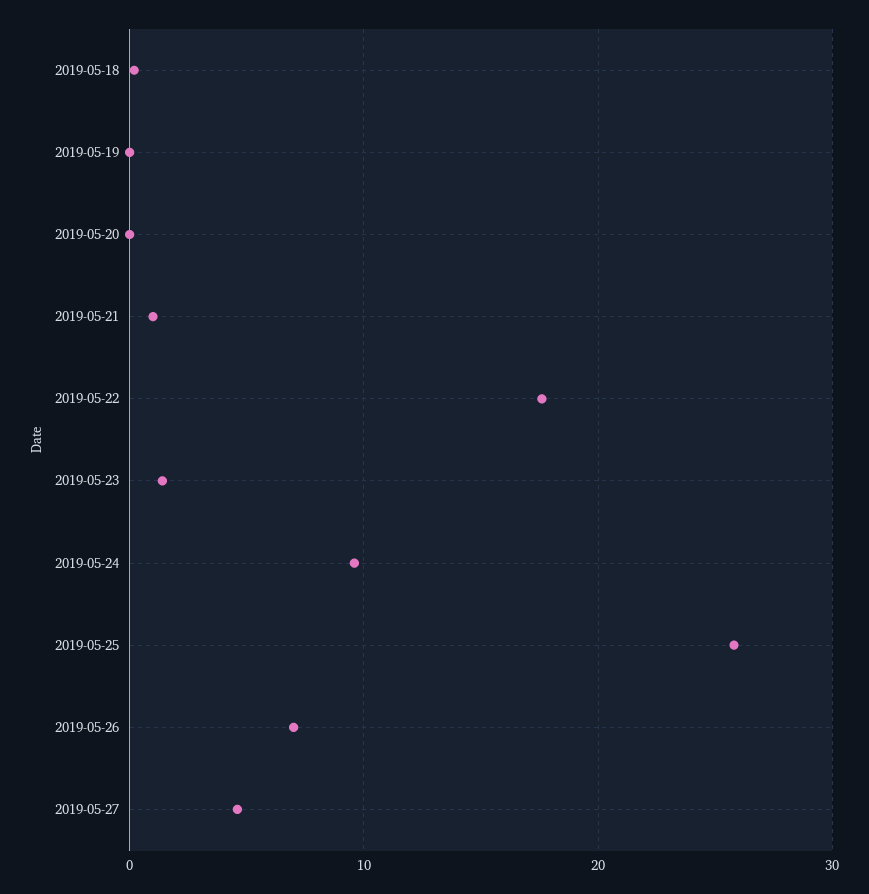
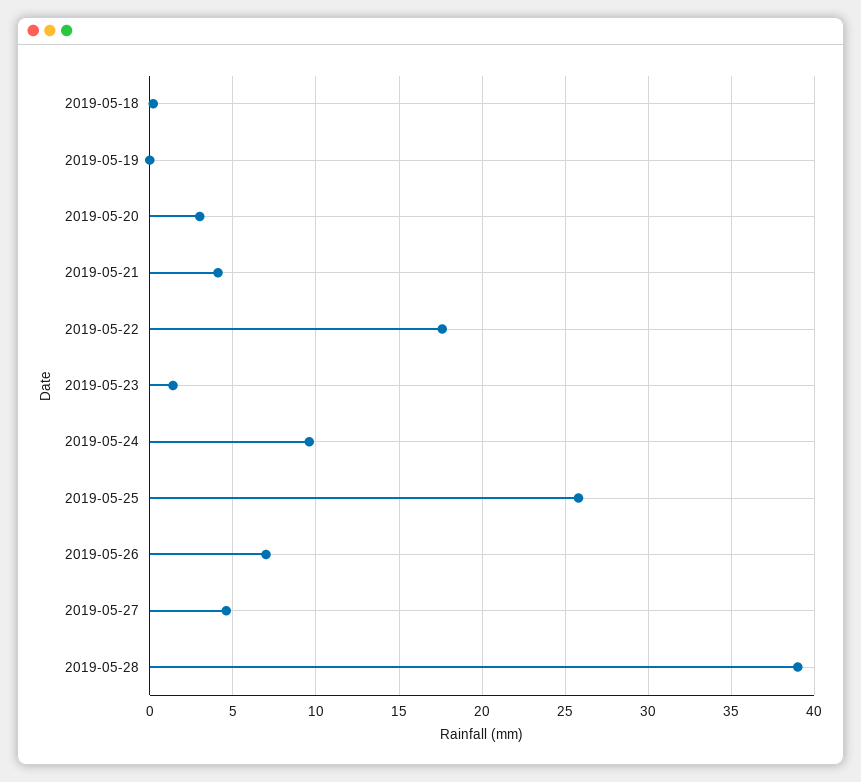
2019-05-20: 0 -> 3
2019-05-21: 1 -> 4
2019-05-28: none -> 39

